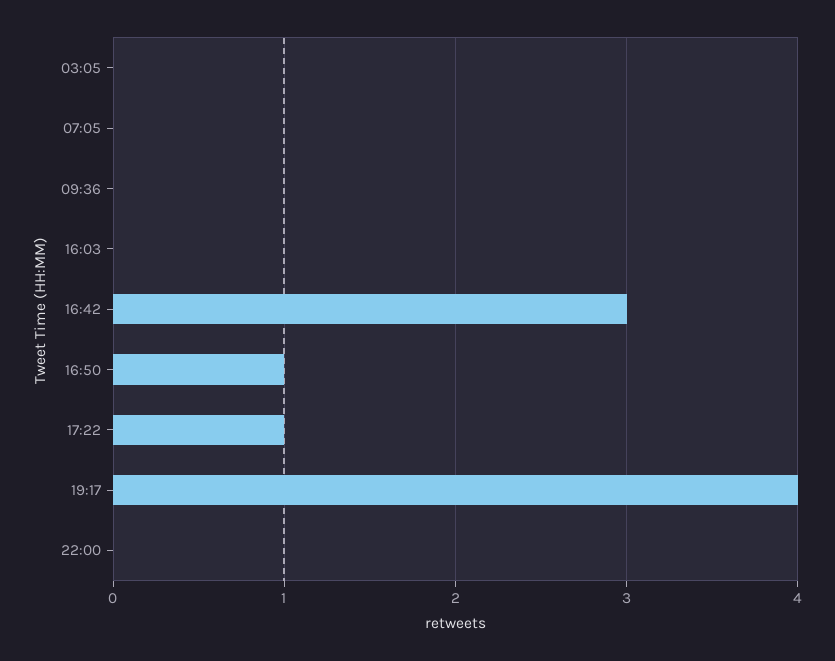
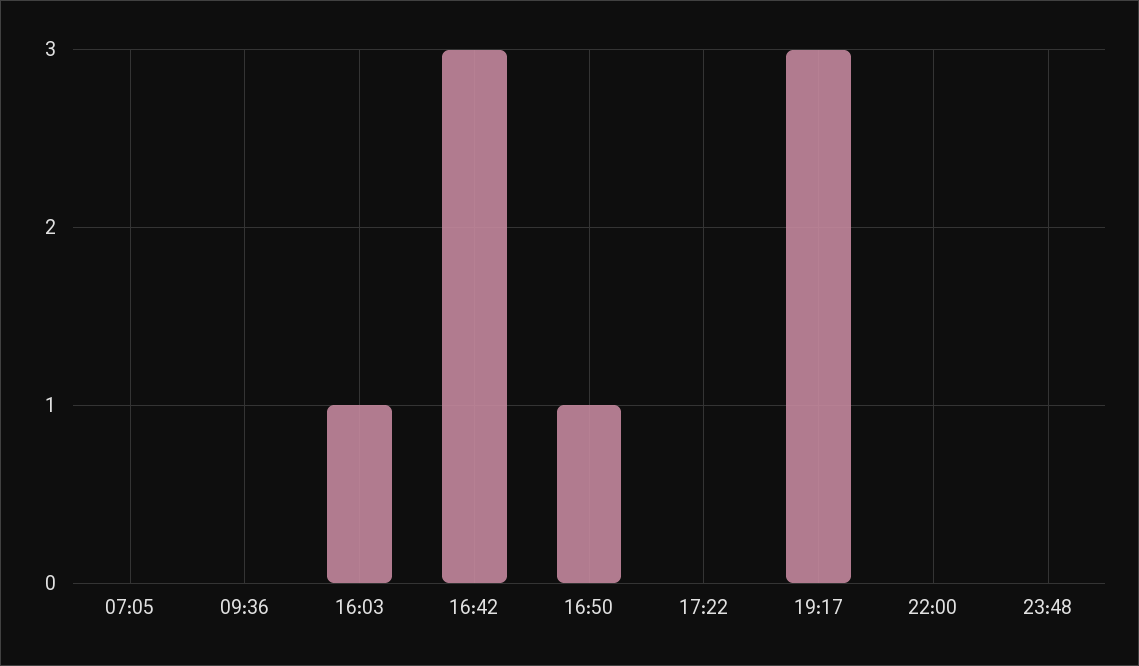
03:05: 0 -> none
16:03: 0 -> 1
17:22: 1 -> 0
19:17: 4 -> 3
23:48: none -> 0

